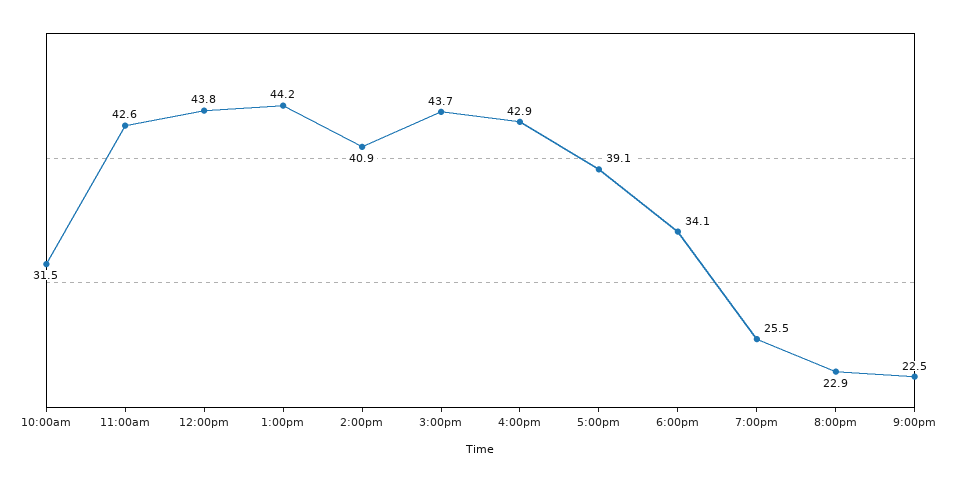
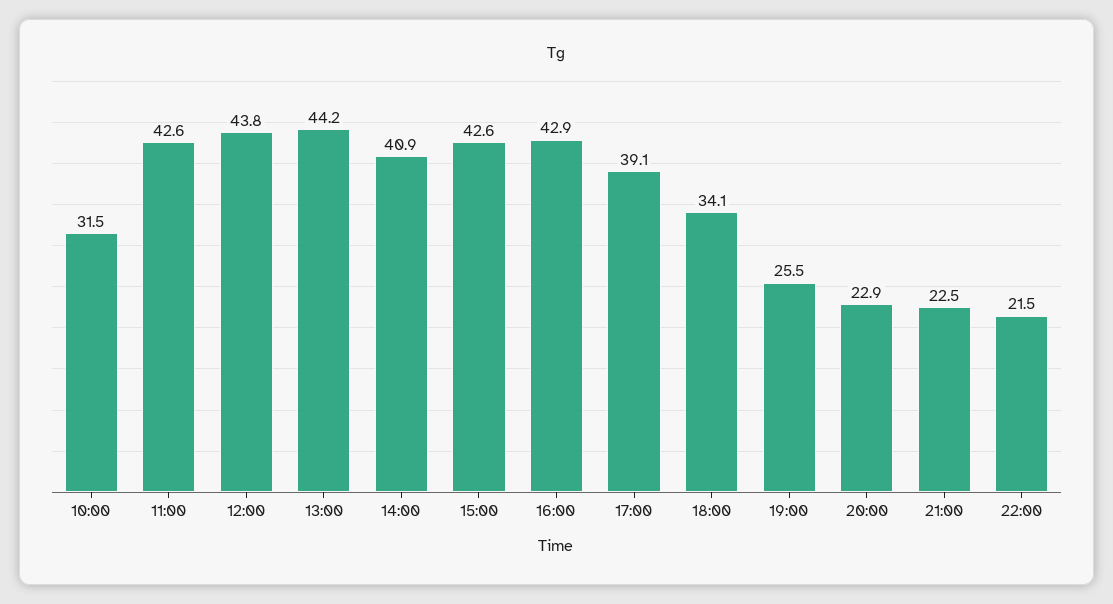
3:00pm: 43.7 -> 42.6
22:00: none -> 21.5

